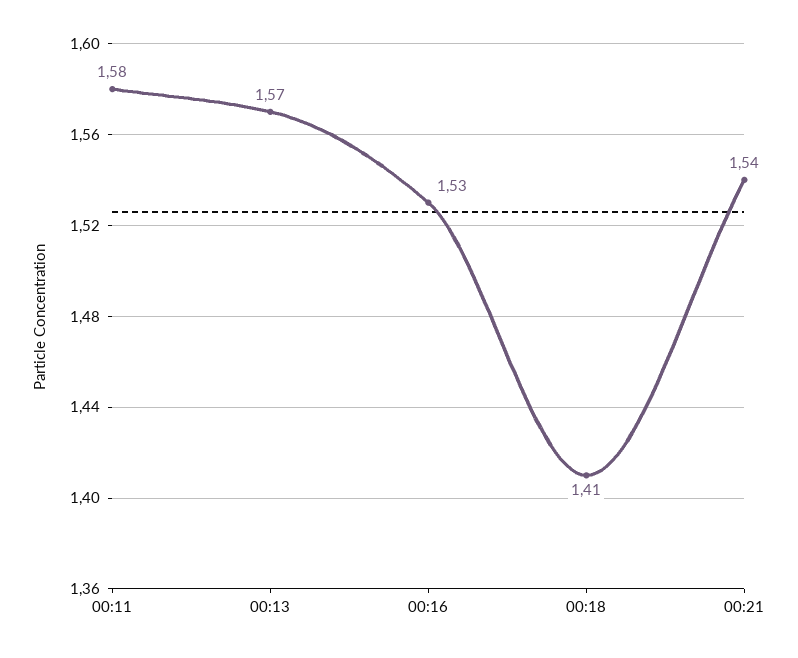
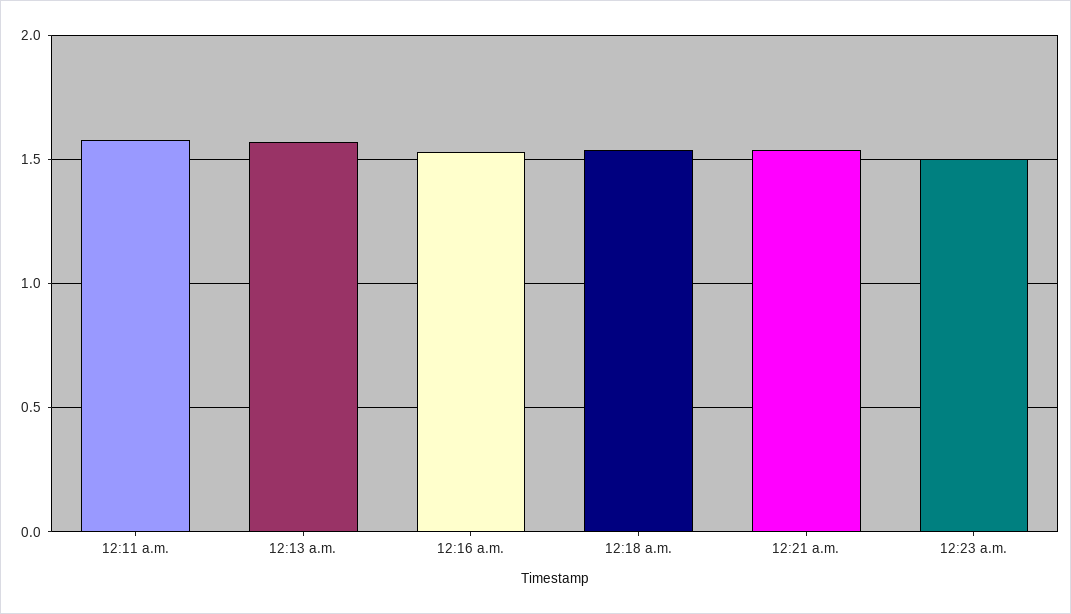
00:18: 1.41 -> 1.55
12:23 a.m.: none -> 1.5

